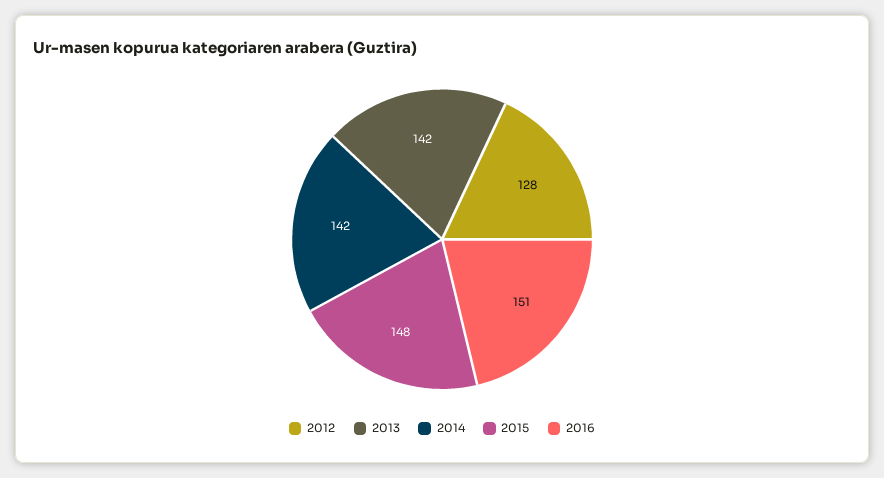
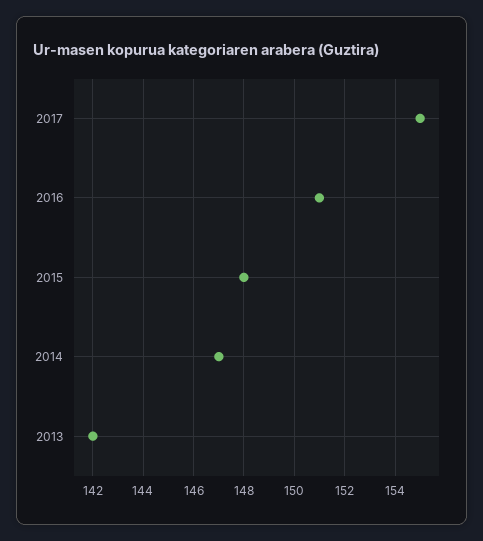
2012: 128 -> none
2014: 142 -> 147
2017: none -> 155

